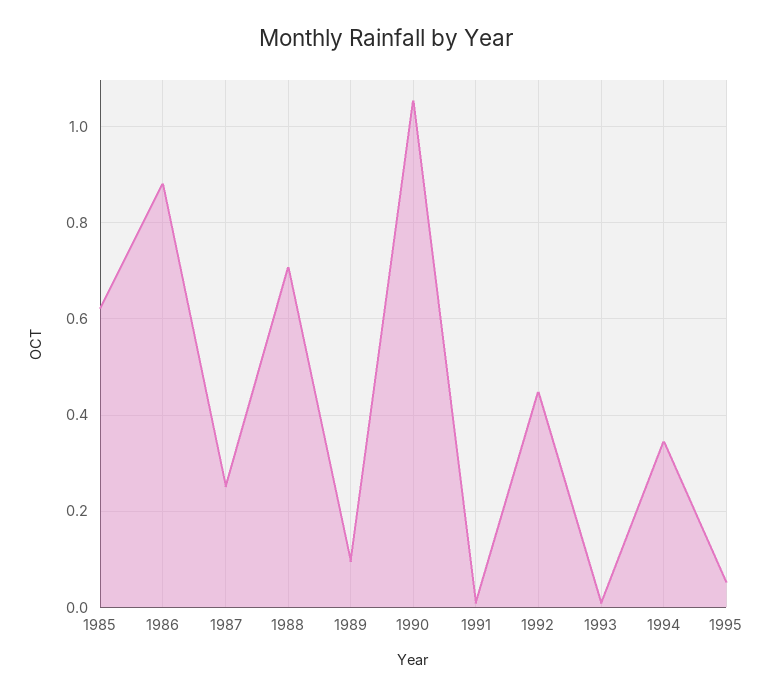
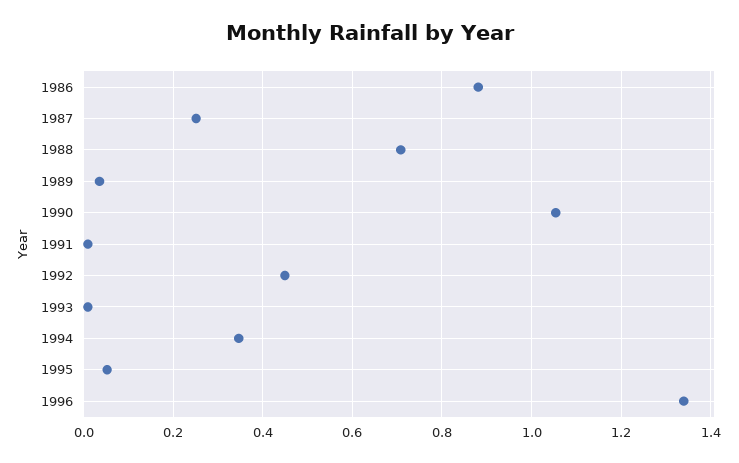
1985: 0.62 -> none
1989: 0.1 -> 0.04
1996: none -> 1.34

